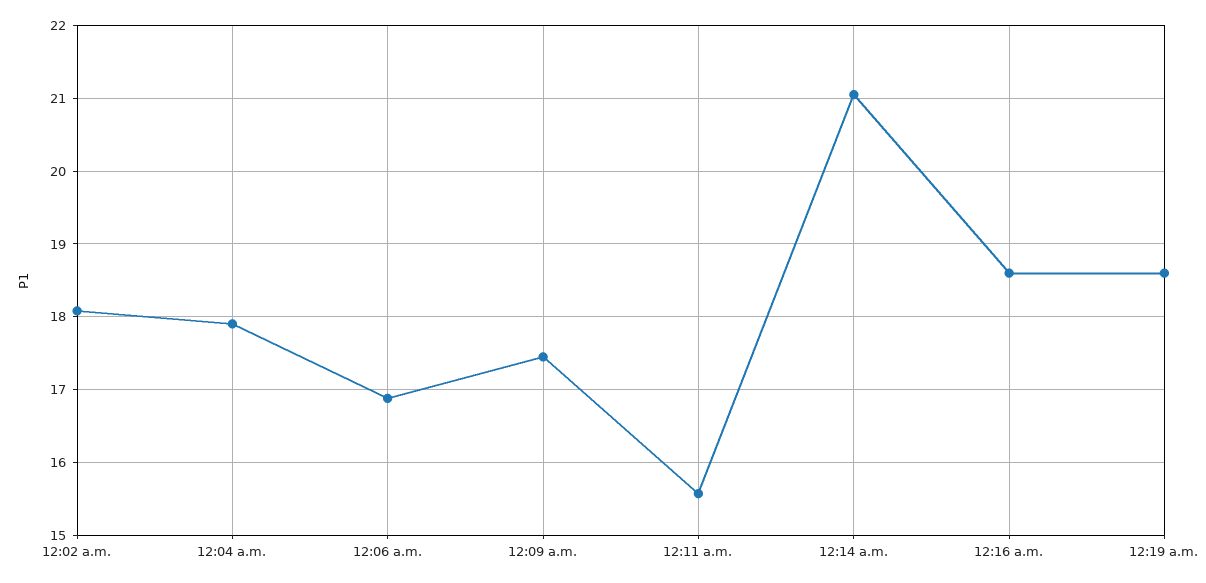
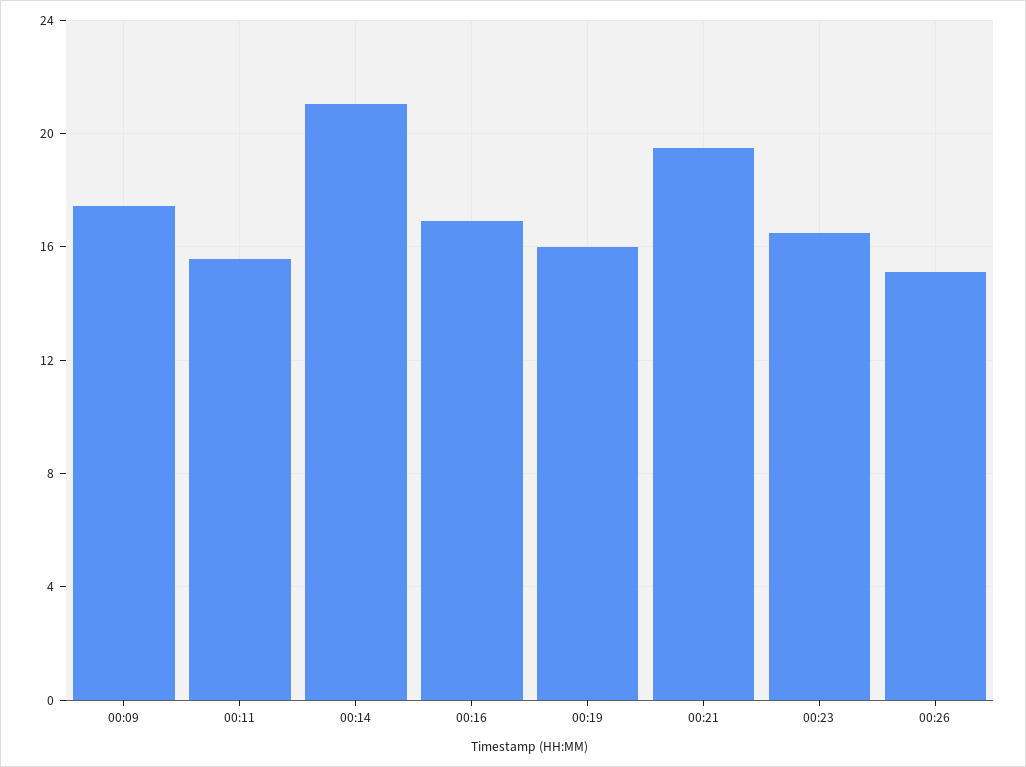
12:02 a.m.: 18.1 -> none
12:04 a.m.: 17.9 -> none
12:06 a.m.: 16.9 -> none
12:16 a.m.: 18.6 -> 17
12:19 a.m.: 18.6 -> 16
00:21: none -> 19.5
00:23: none -> 16.5
00:26: none -> 15

